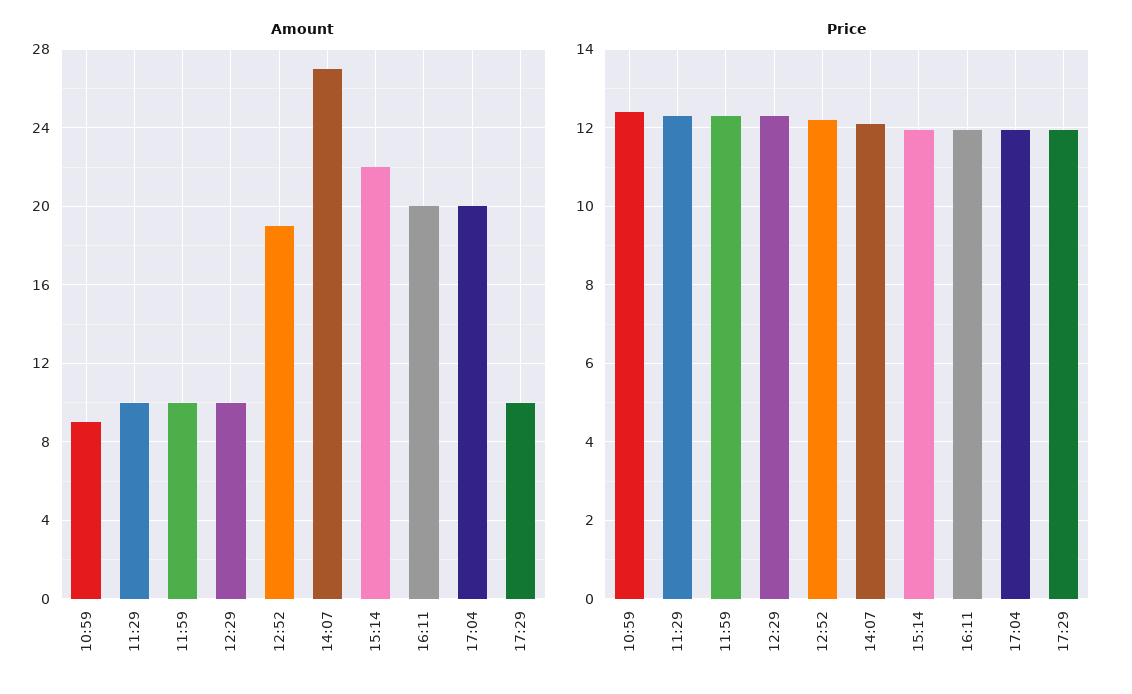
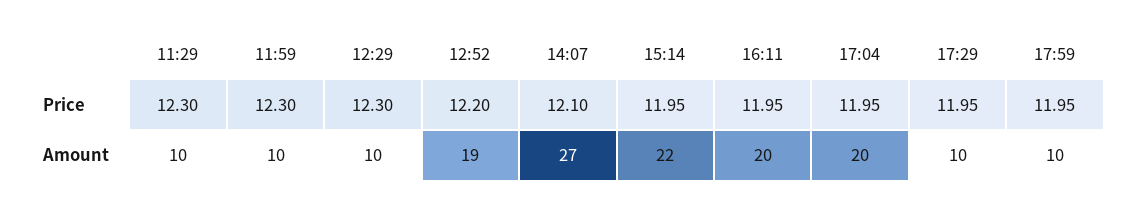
Amount, 10:59: 9 -> none
Price, 10:59: 12.4 -> none
Price, 17:59: none -> 11.95
Amount, 17:59: none -> 10

